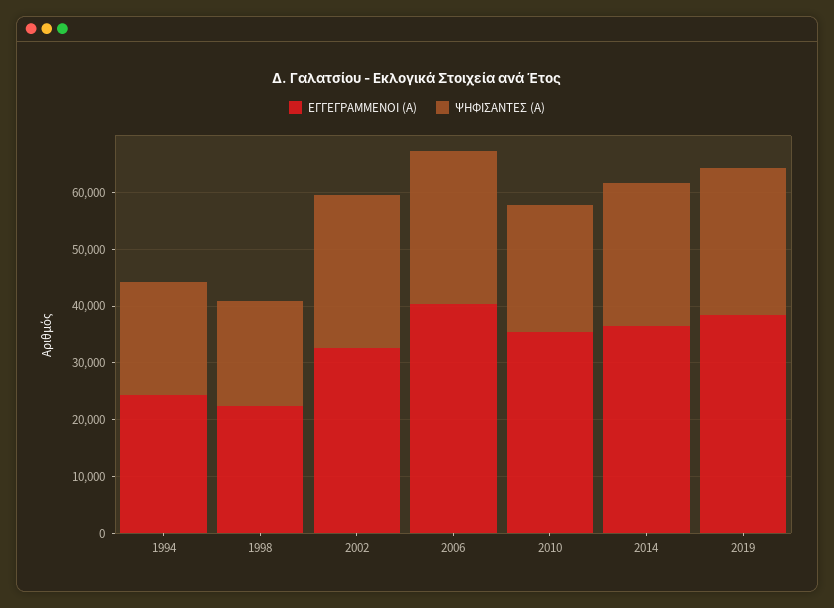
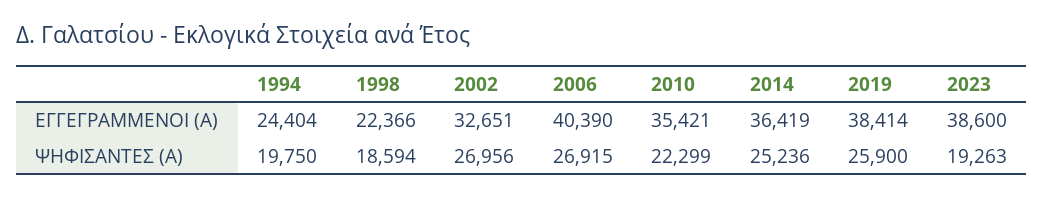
ΕΓΓΕΓΡΑΜΜΕΝΟΙ (Α), 2023: none -> 38600
ΨΗΦΙΣΑΝΤΕΣ (Α), 2023: none -> 19263

